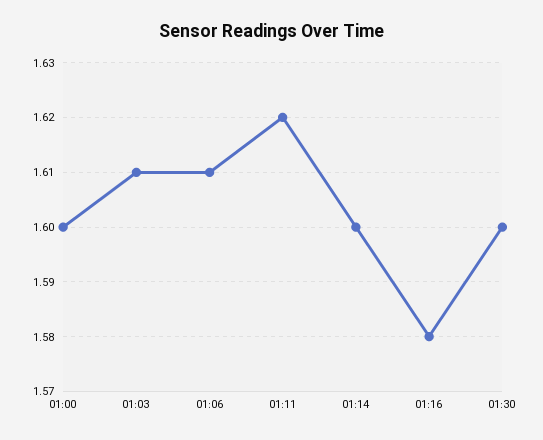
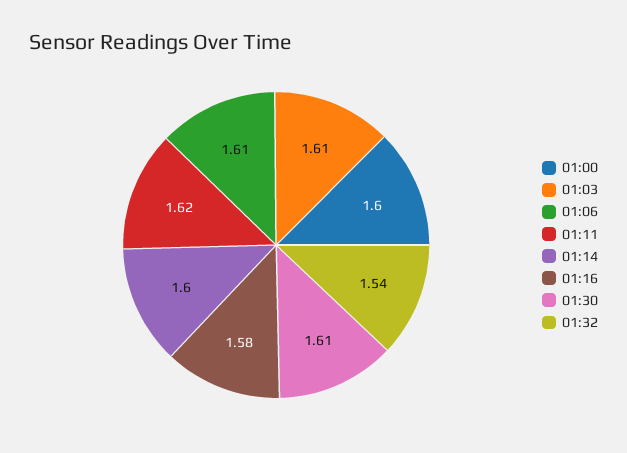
01:30: 1.6 -> 1.61
01:32: none -> 1.54

